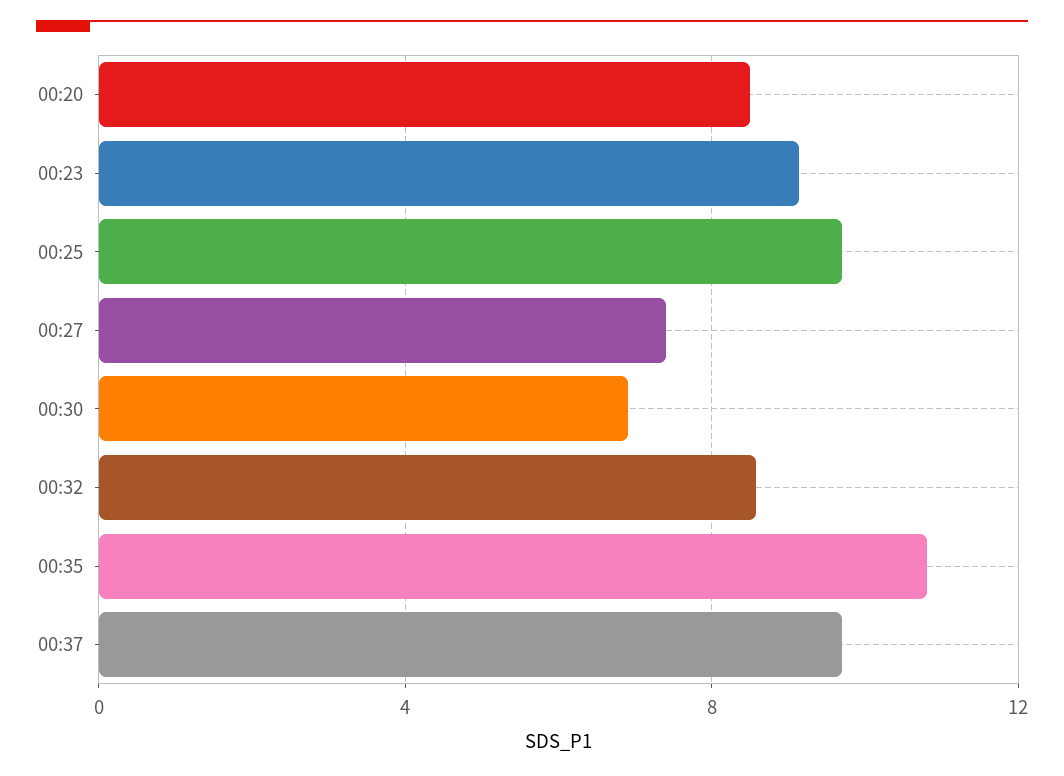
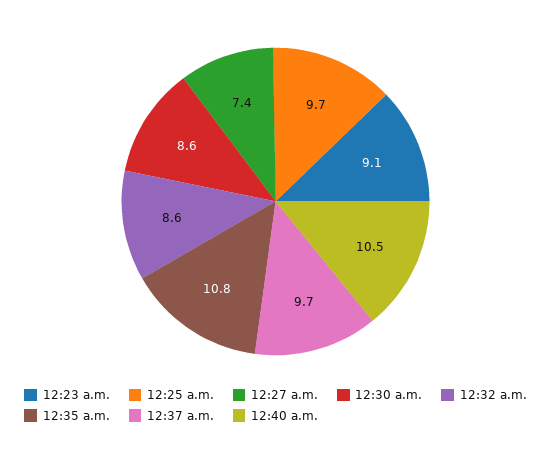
00:20: 8.5 -> none
00:30: 7 -> 8.6
12:40 a.m.: none -> 10.5

